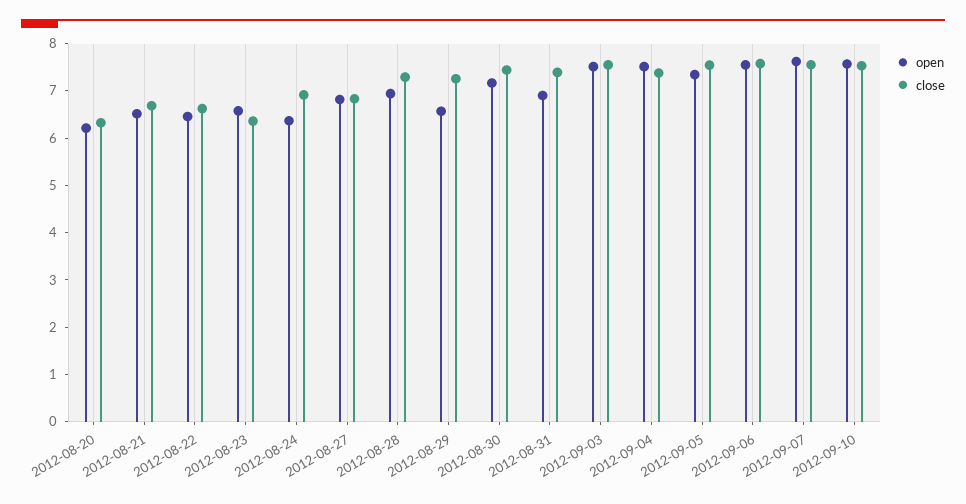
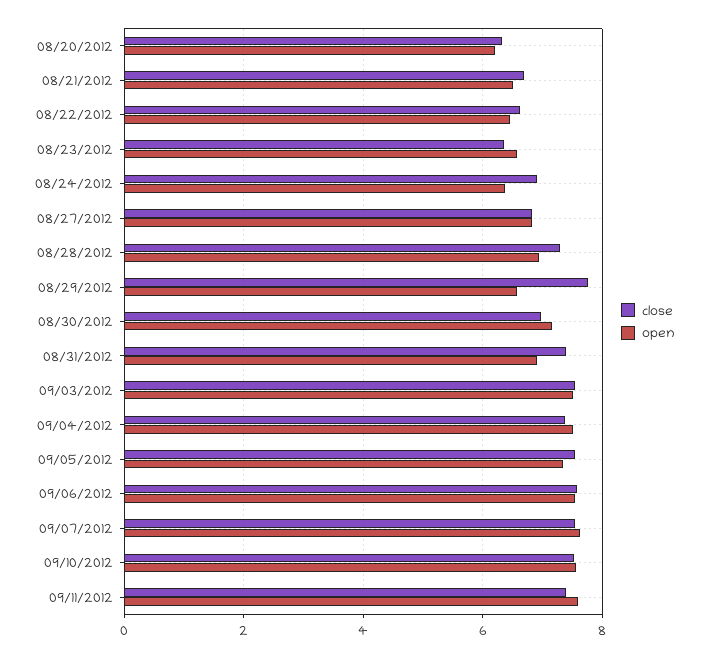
close, 2012-08-29: 7.2 -> 7.8
close, 2012-08-30: 7.4 -> 7
close, 09/11/2012: none -> 7.4
open, 09/11/2012: none -> 7.6

